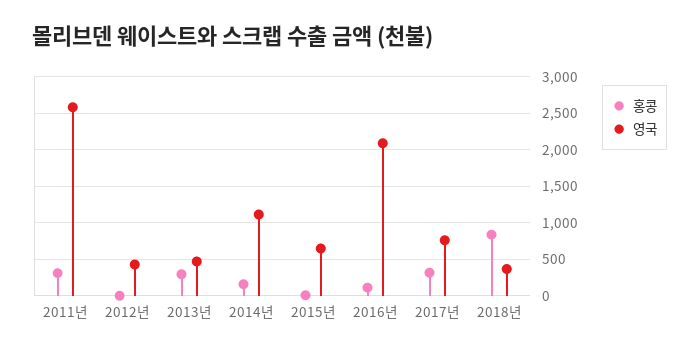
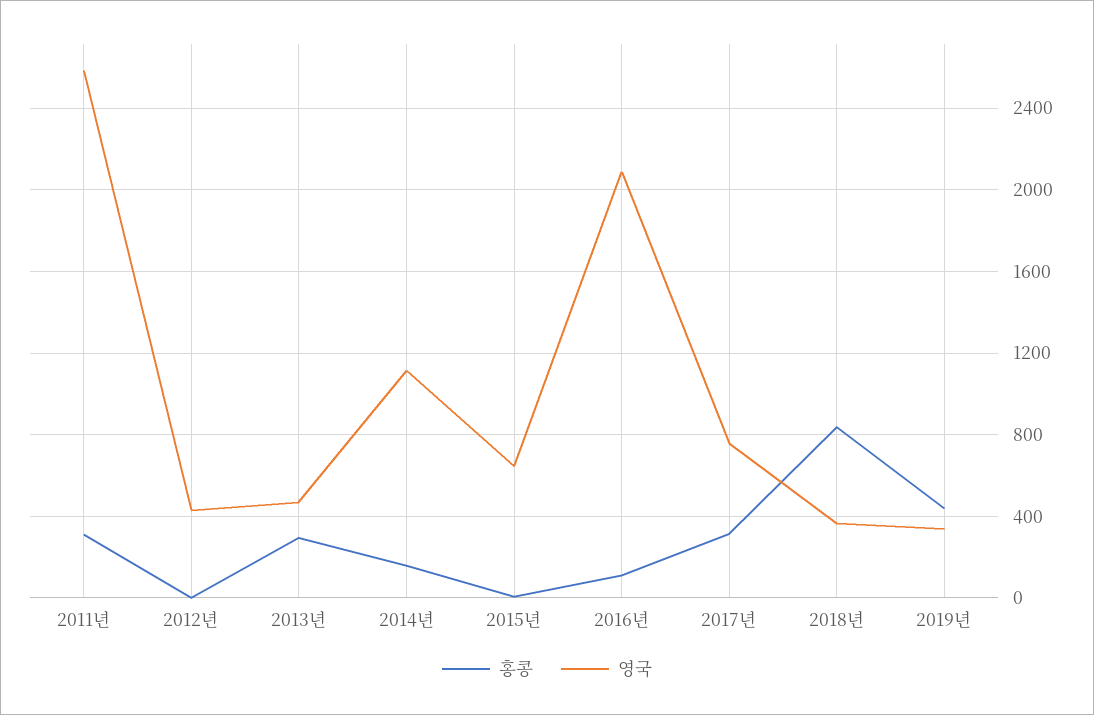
홍콩, 2019년: none -> 450
영국, 2019년: none -> 350

